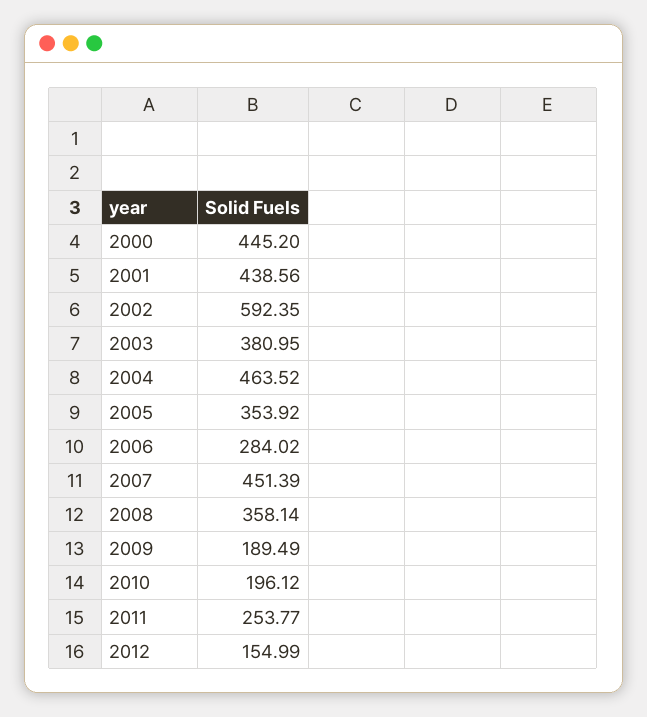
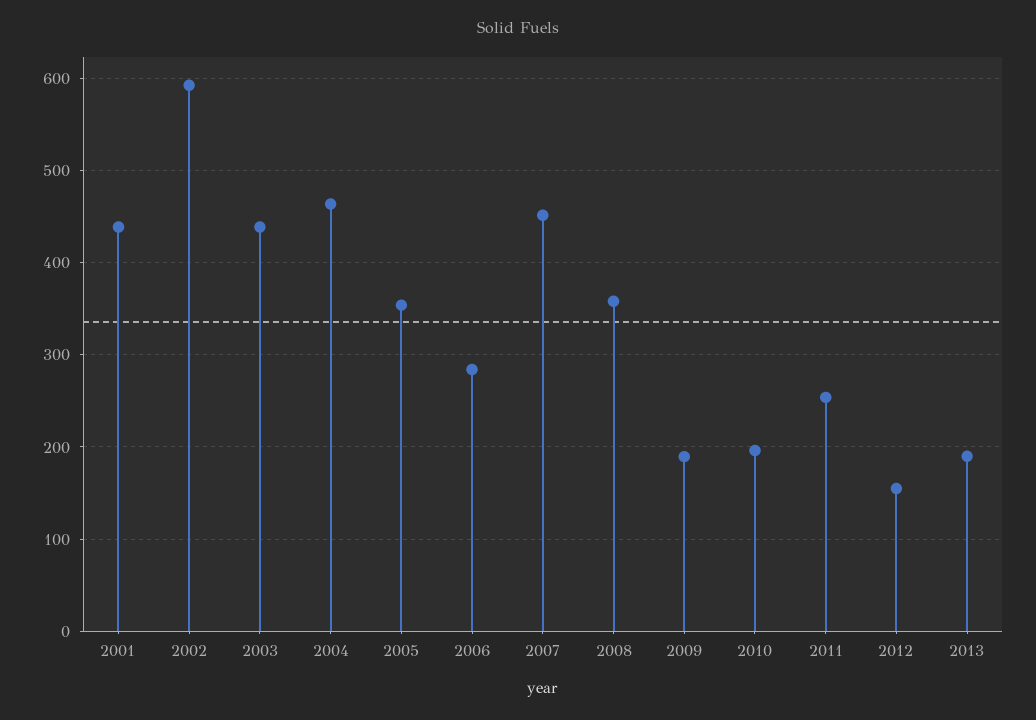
2000: 445.2 -> none
2003: 380.95 -> 440
2013: none -> 190

